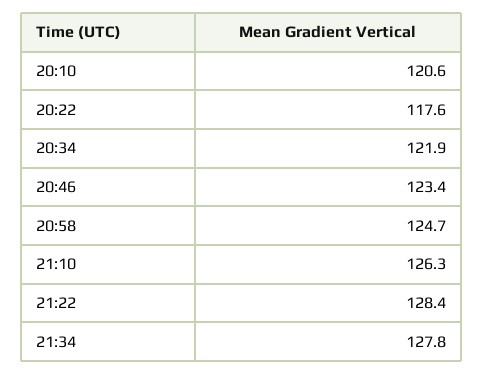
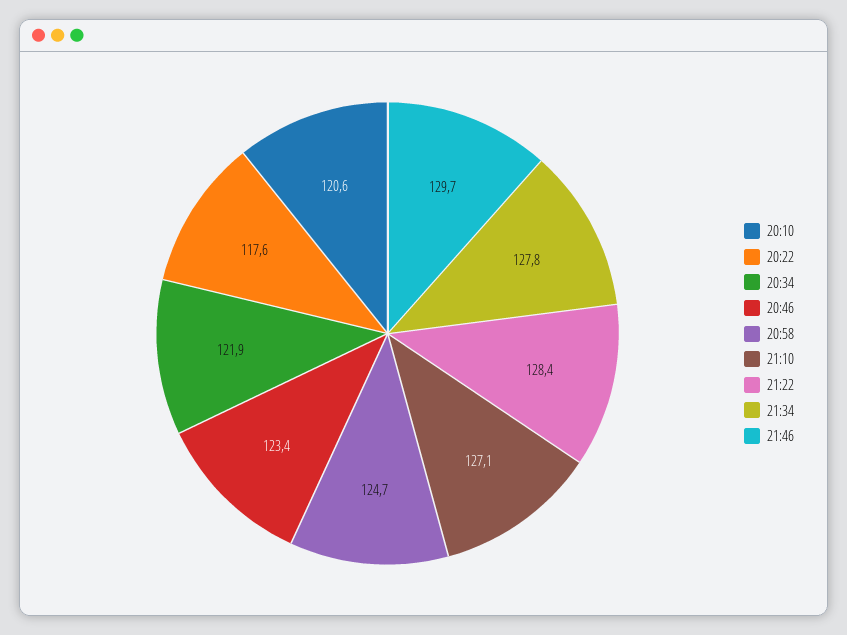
21:10: 126.3 -> 127.1
21:46: none -> 129.7

